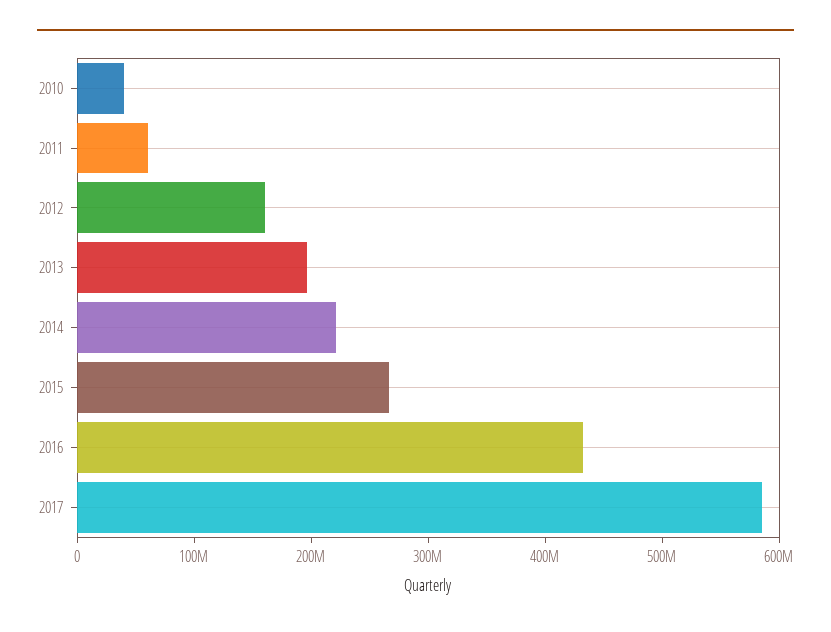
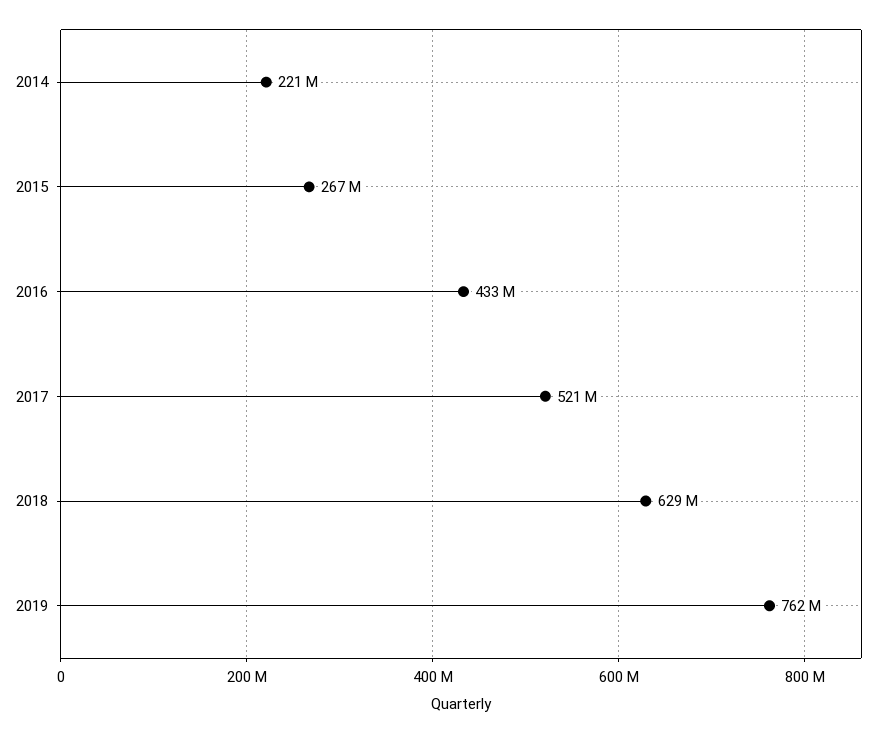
2010: 40000000 -> none
2011: 60000000 -> none
2012: 160000000 -> none
2013: 200000000 -> none
2017: 580000000 -> 521000000
2018: none -> 629000000
2019: none -> 762000000

